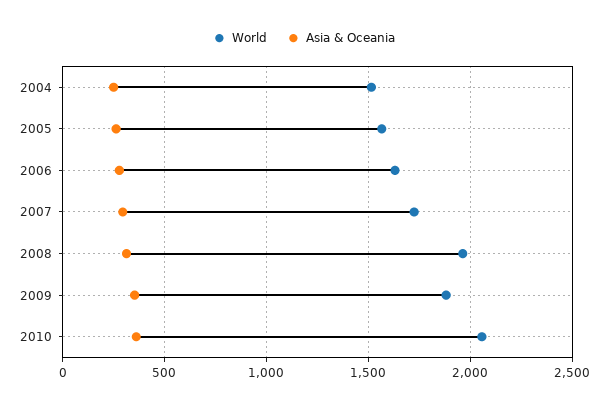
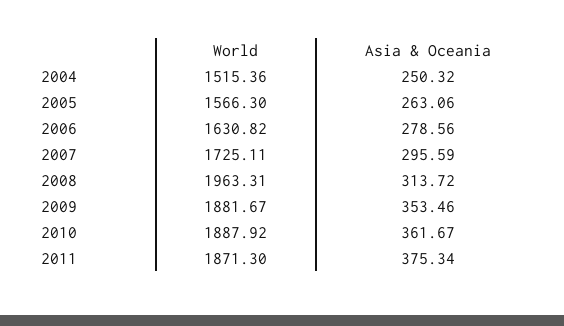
World, 2010: 2050 -> 1887.92
World, 2011: none -> 1871.3
Asia & Oceania, 2011: none -> 375.34

